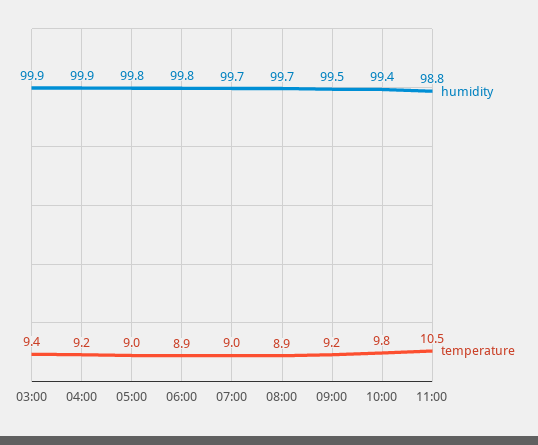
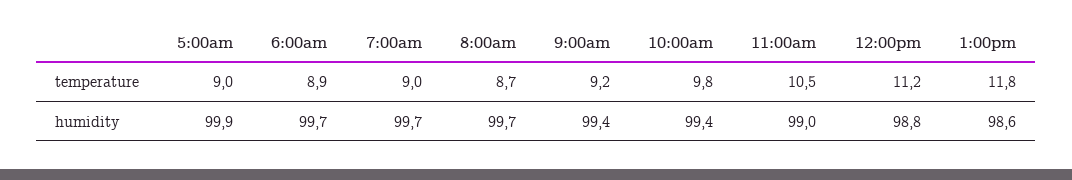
humidity, 03:00: 99.9 -> none
temperature, 03:00: 9.4 -> none
humidity, 04:00: 99.9 -> none
temperature, 04:00: 9.2 -> none
humidity, 05:00: 99.8 -> 99.9
humidity, 06:00: 99.8 -> 99.7
temperature, 08:00: 8.9 -> 8.7
humidity, 09:00: 99.5 -> 99.4
humidity, 11:00: 98.8 -> 99
temperature, 12:00pm: none -> 11.2
temperature, 1:00pm: none -> 11.8
humidity, 12:00pm: none -> 98.8
humidity, 1:00pm: none -> 98.6

